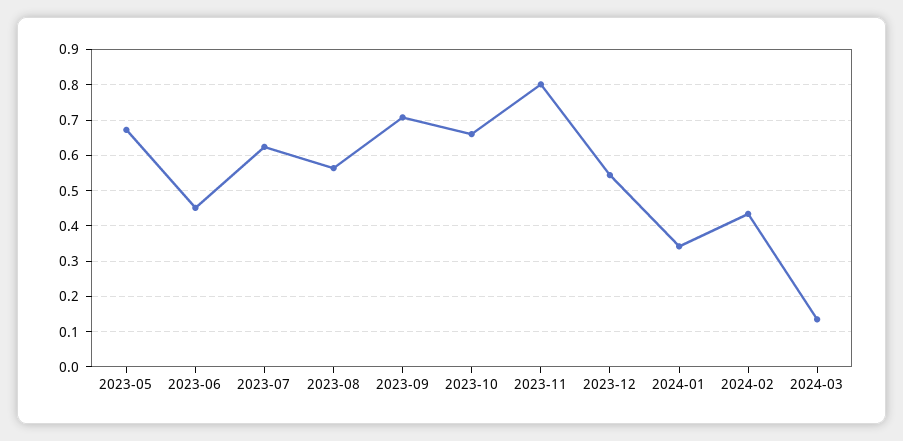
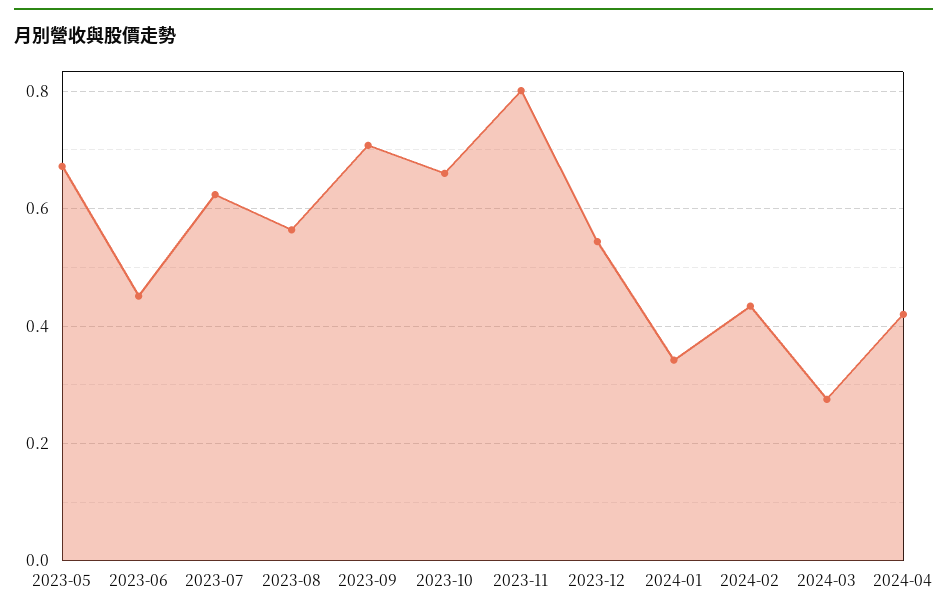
2024-03: 0.14 -> 0.28
2024-04: none -> 0.42

